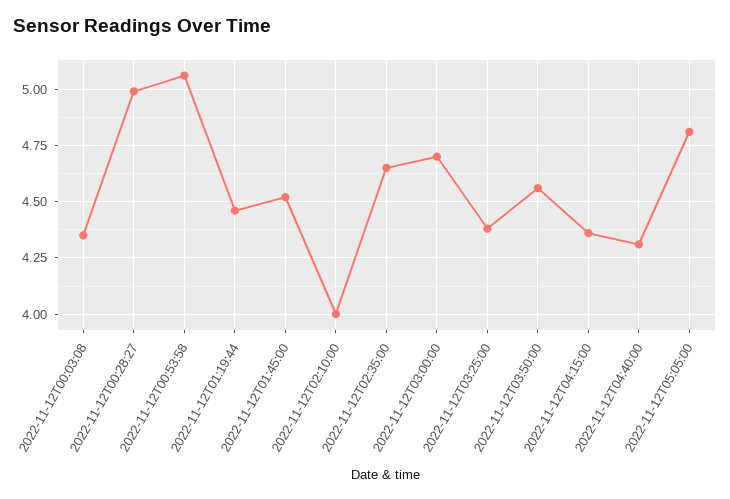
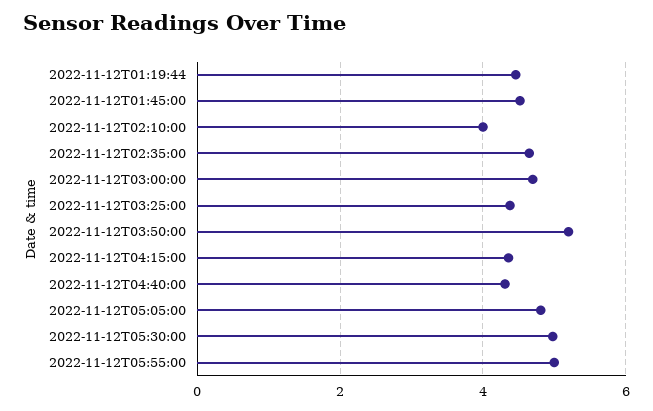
2022-11-12T00:03:08: 4.35 -> none
2022-11-12T00:28:27: 5 -> none
2022-11-12T00:53:58: 5.05 -> none
2022-11-12T03:50:00: 4.55 -> 5.2
2022-11-12T05:30:00: none -> 5
2022-11-12T05:55:00: none -> 5

